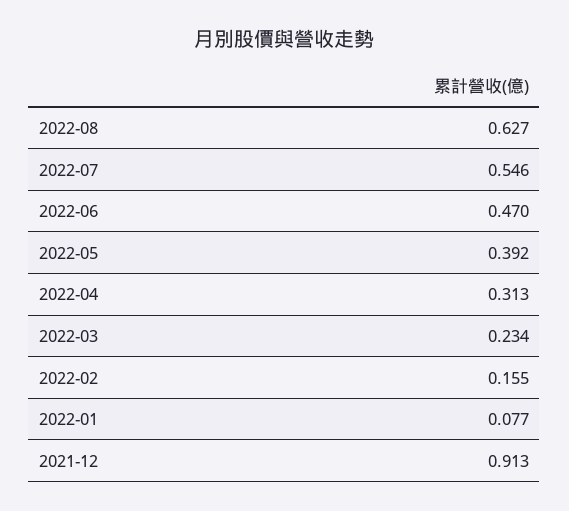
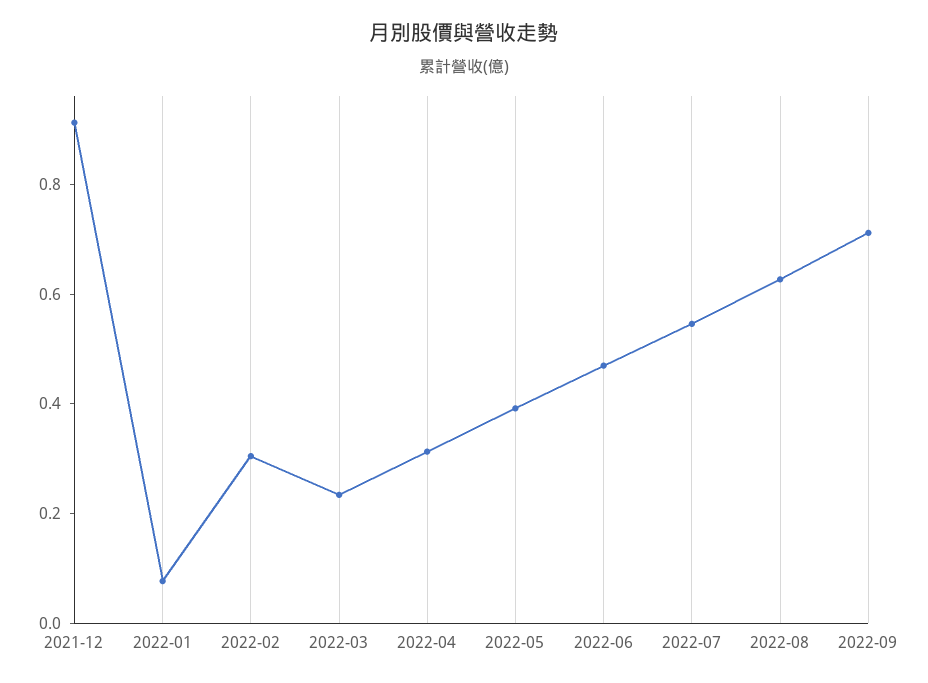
2022-02: 0.155 -> 0.3
2022-09: none -> 0.7

